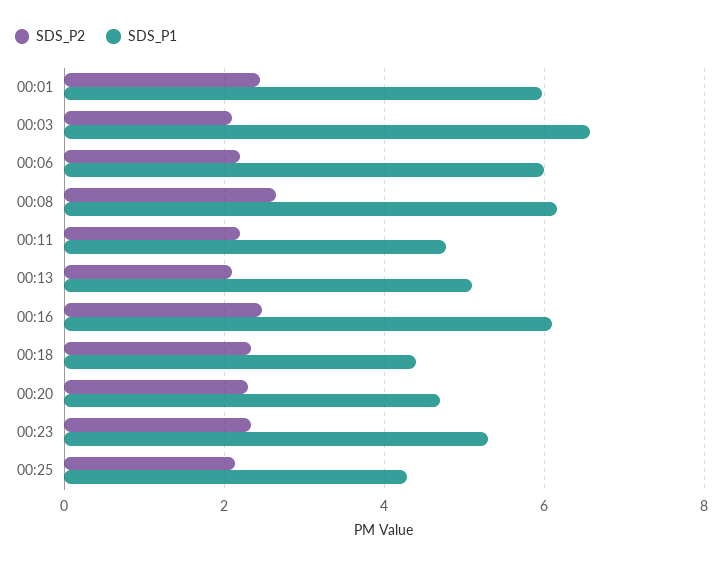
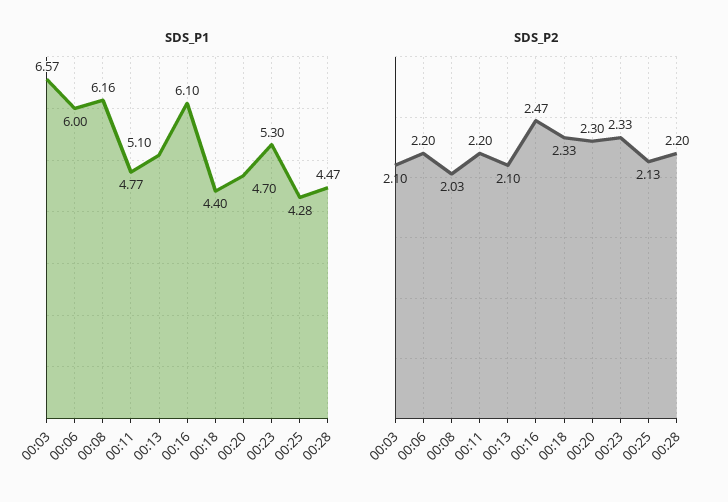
SDS_P2, 00:01: 2.4 -> none
SDS_P1, 00:01: 6 -> none
SDS_P2, 00:08: 2.6 -> 2.03
SDS_P1, 00:28: none -> 4.47
SDS_P2, 00:28: none -> 2.2

